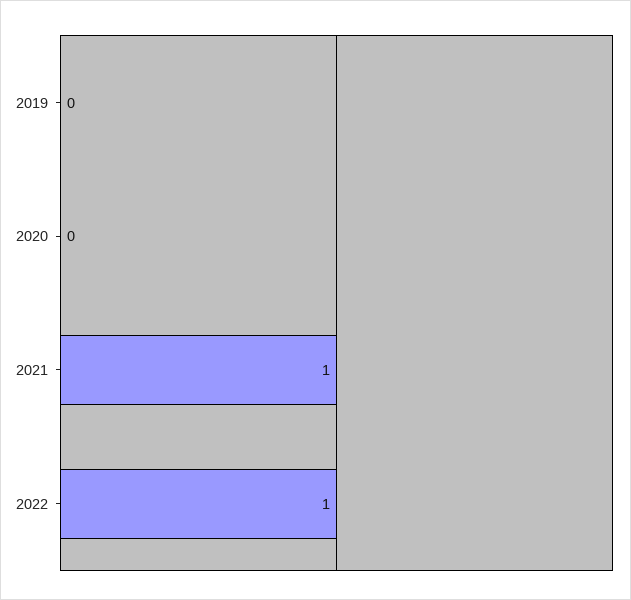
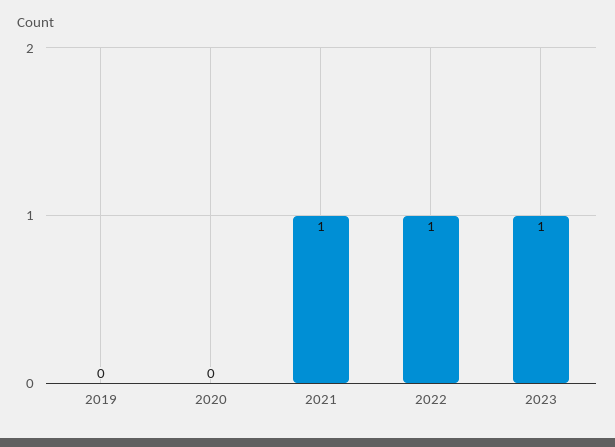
2023: none -> 1

